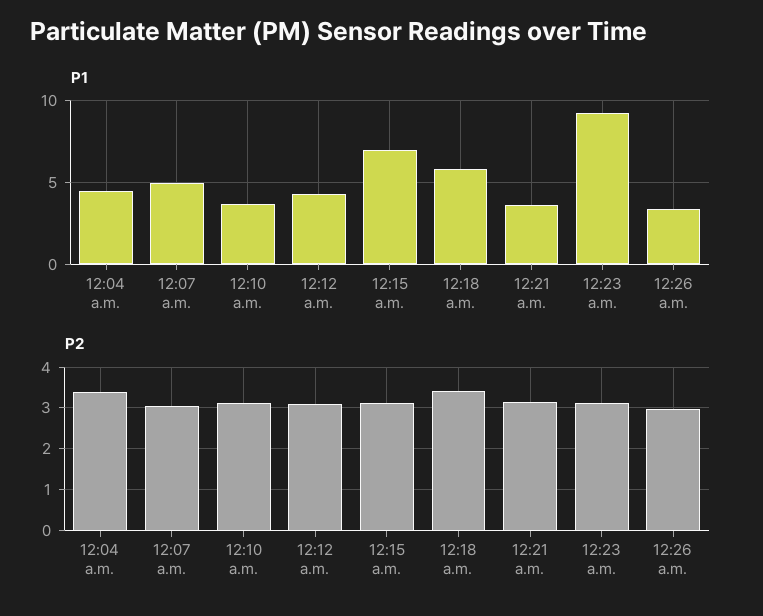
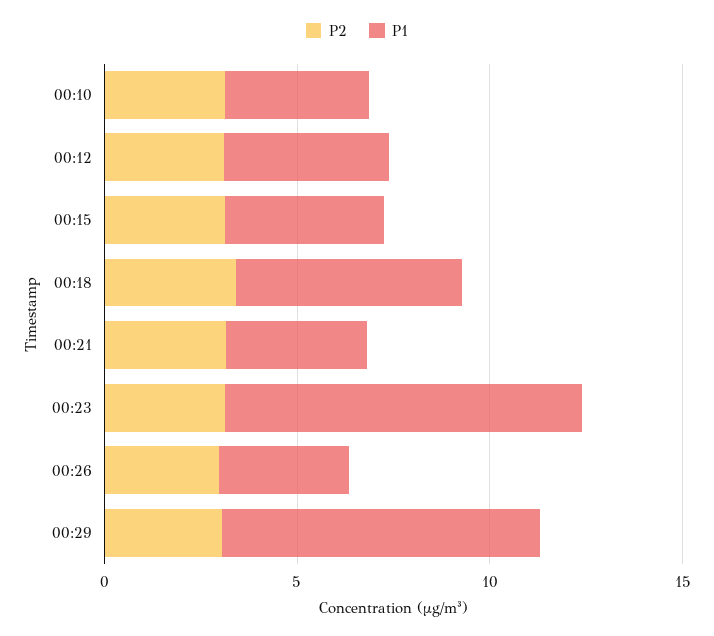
P1, 12:04 a.m.: 4.5 -> none
P1, 12:07 a.m.: 5 -> none
P1, 12:15 a.m.: 7 -> 4
P2, 12:04 a.m.: 3.4 -> none
P2, 12:07 a.m.: 3 -> none
P2, 00:29: none -> 3
P1, 00:29: none -> 8

